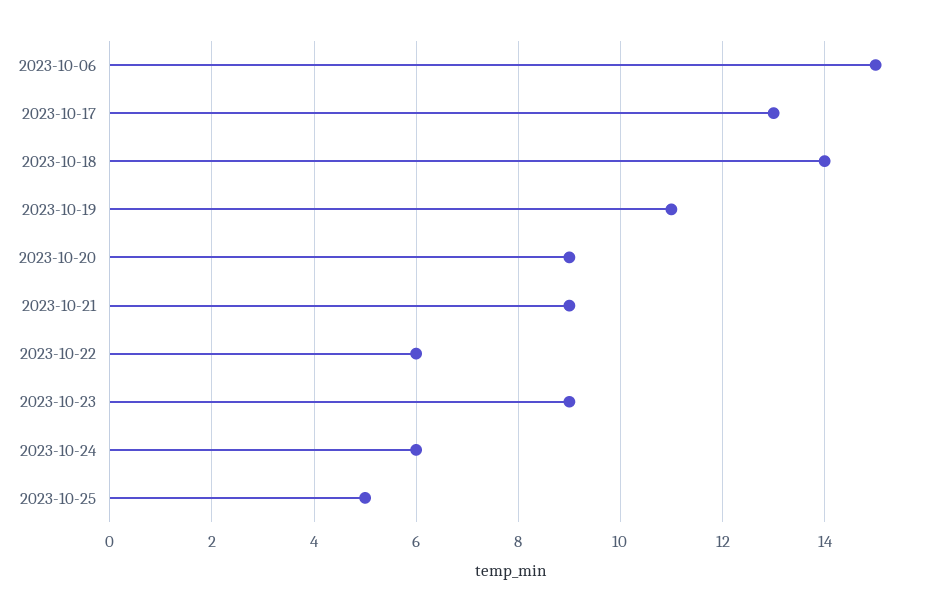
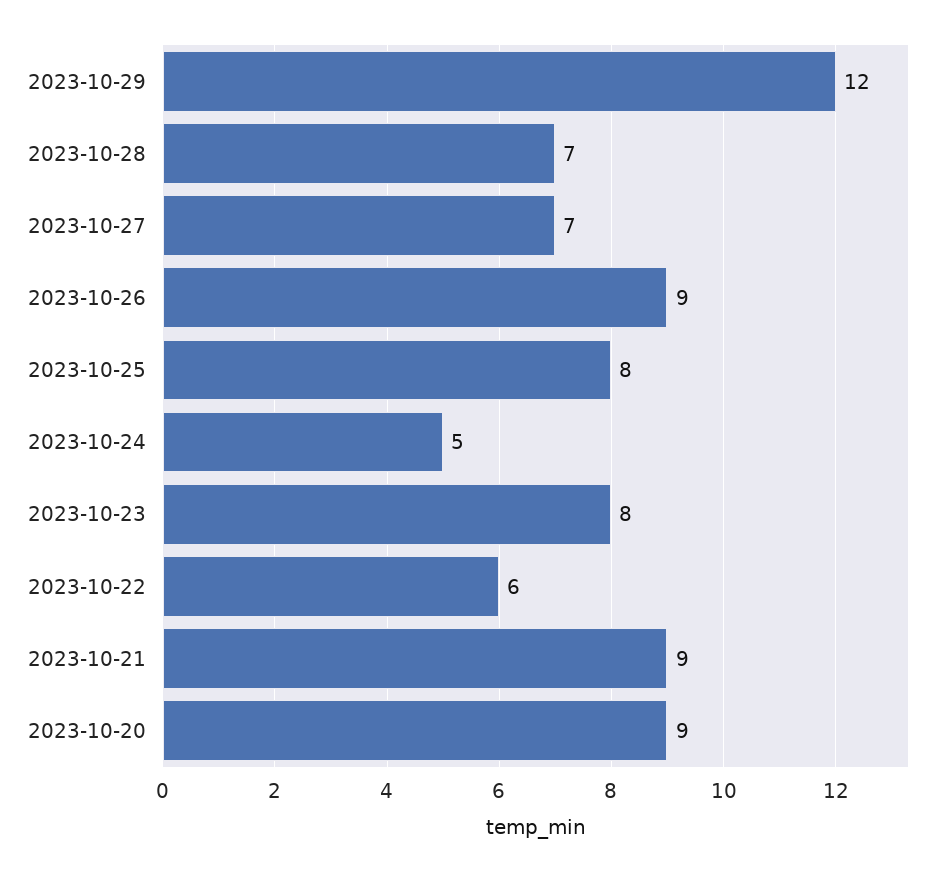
2023-10-06: 15 -> none
2023-10-17: 13 -> none
2023-10-18: 14 -> none
2023-10-19: 11 -> none
2023-10-23: 9 -> 8
2023-10-24: 6 -> 5
2023-10-25: 5 -> 8
2023-10-29: none -> 12
2023-10-28: none -> 7
2023-10-27: none -> 7
2023-10-26: none -> 9

